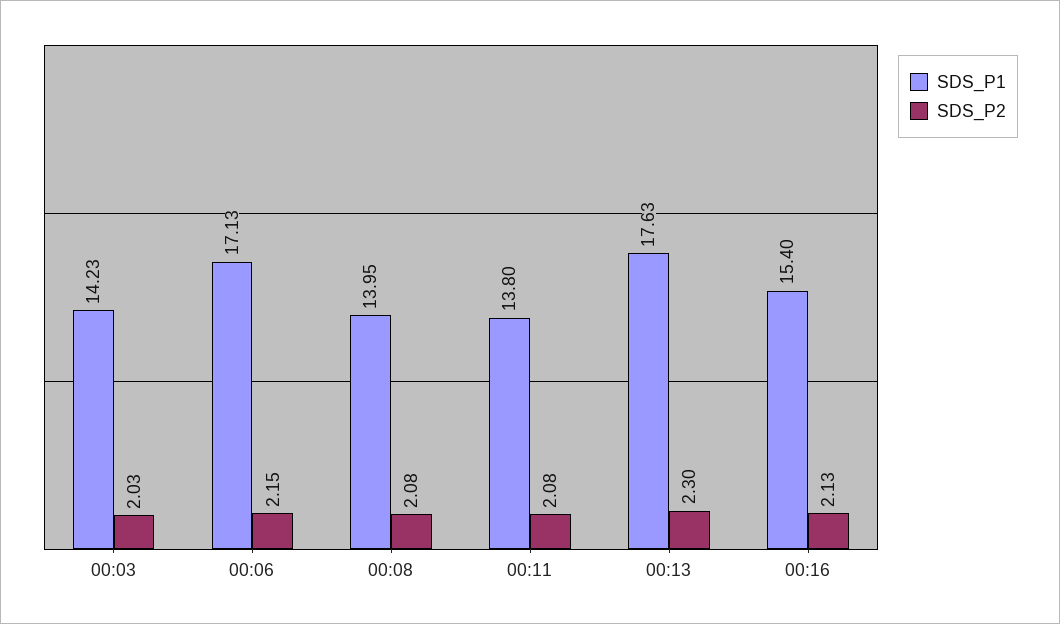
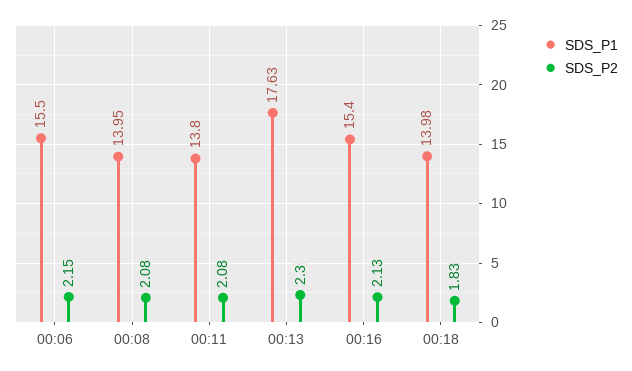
SDS_P1, 00:03: 14.23 -> none
SDS_P2, 00:03: 2.03 -> none
SDS_P1, 00:06: 17.13 -> 15.5
SDS_P1, 00:18: none -> 13.98
SDS_P2, 00:18: none -> 1.83

